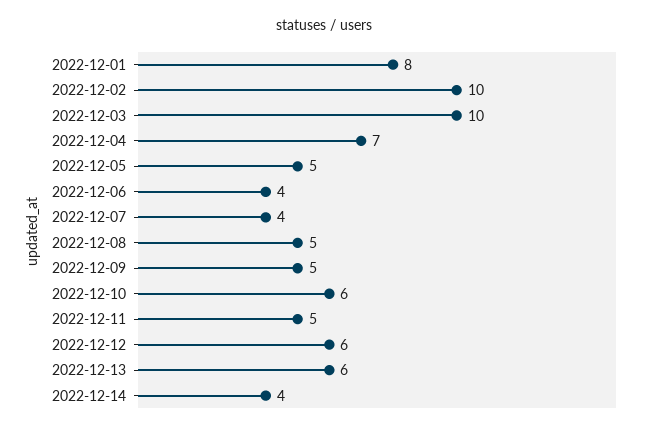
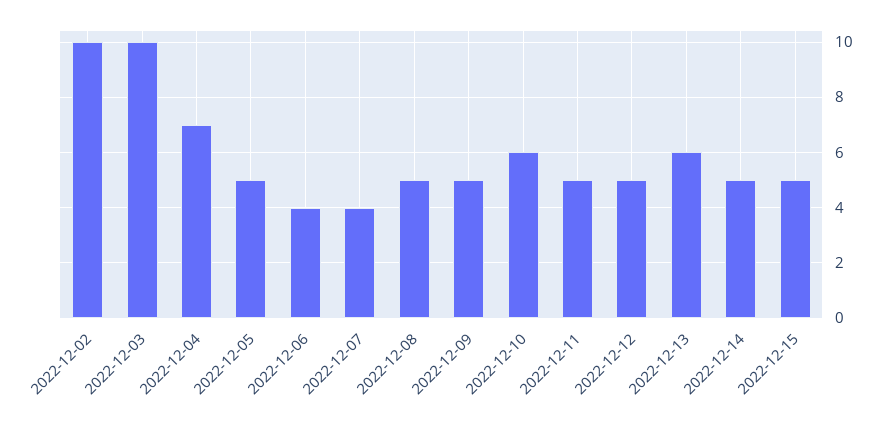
2022-12-01: 8 -> none
2022-12-12: 6 -> 5
2022-12-14: 4 -> 5
2022-12-15: none -> 5

